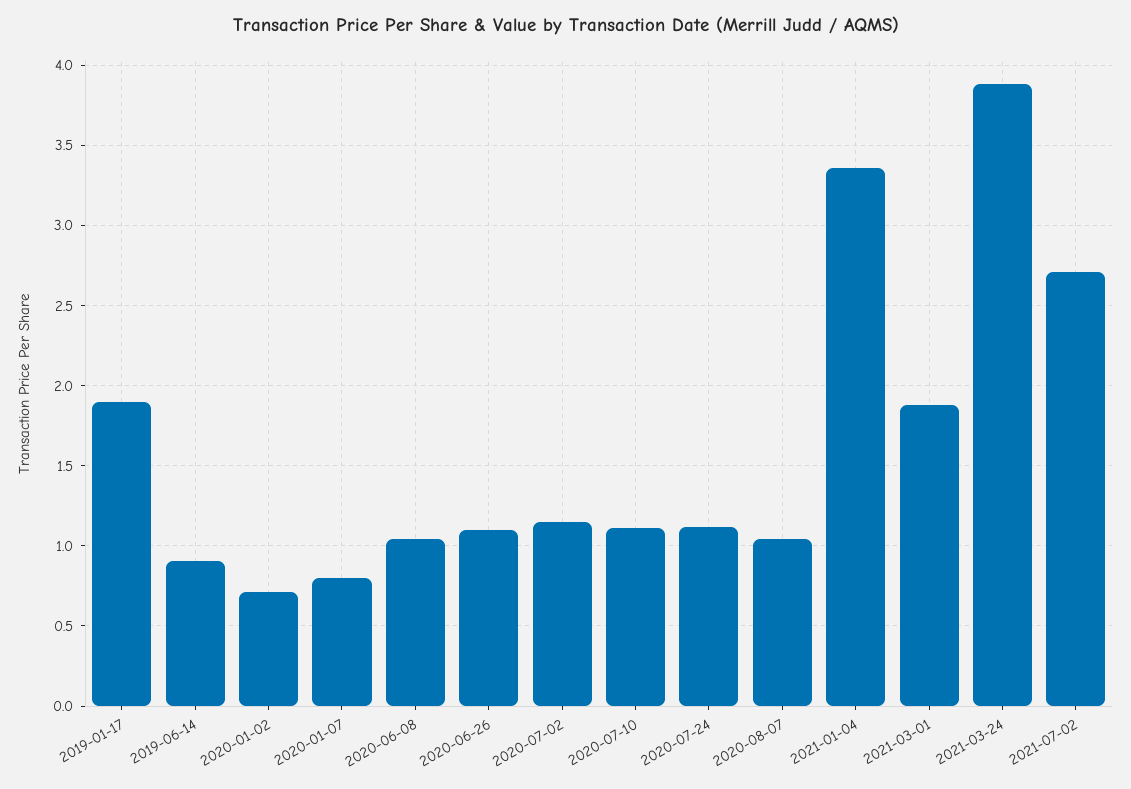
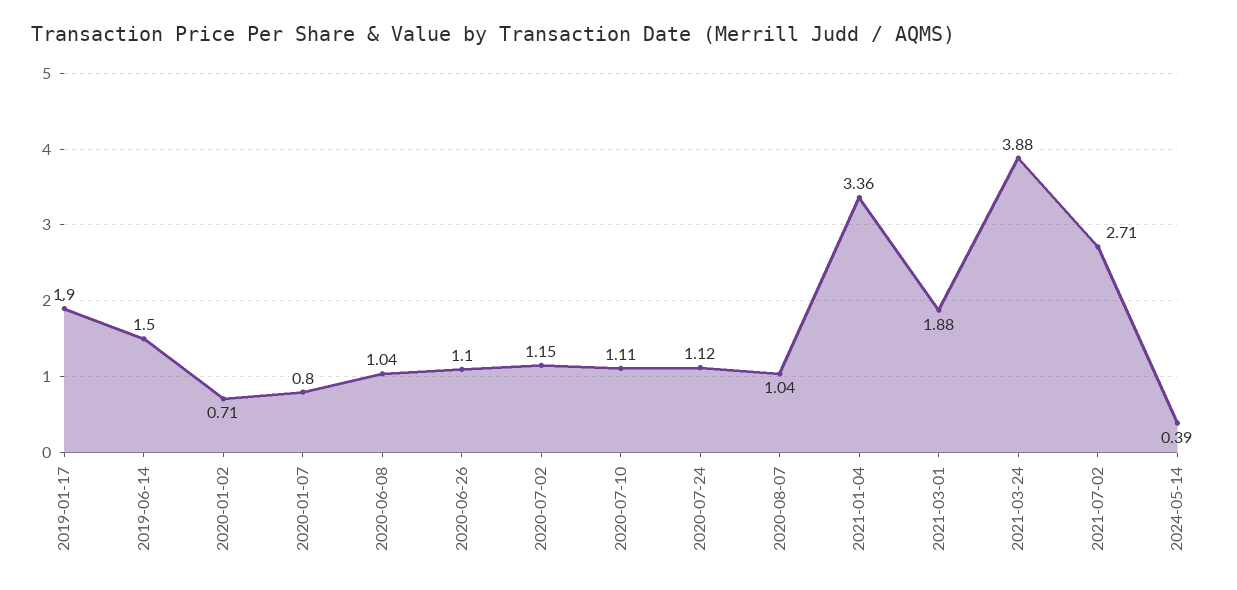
2019-06-14: 0.9 -> 1.5
2024-05-14: none -> 0.39

